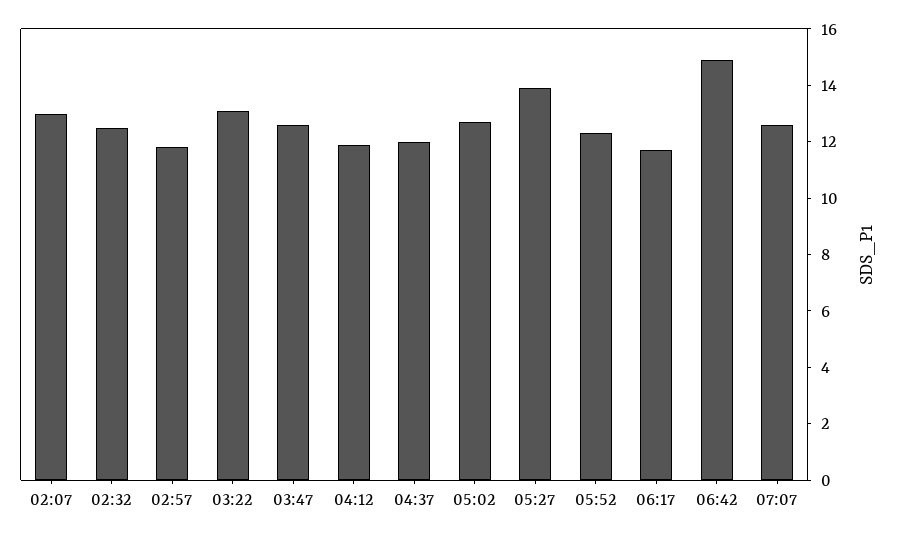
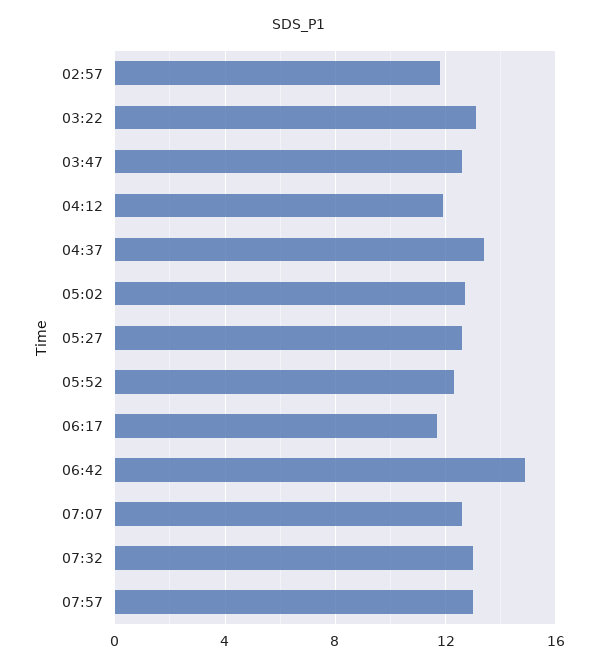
02:07: 13 -> none
02:32: 12.5 -> none
04:37: 12 -> 13.5
05:27: 14 -> 12.5
07:32: none -> 13
07:57: none -> 13

